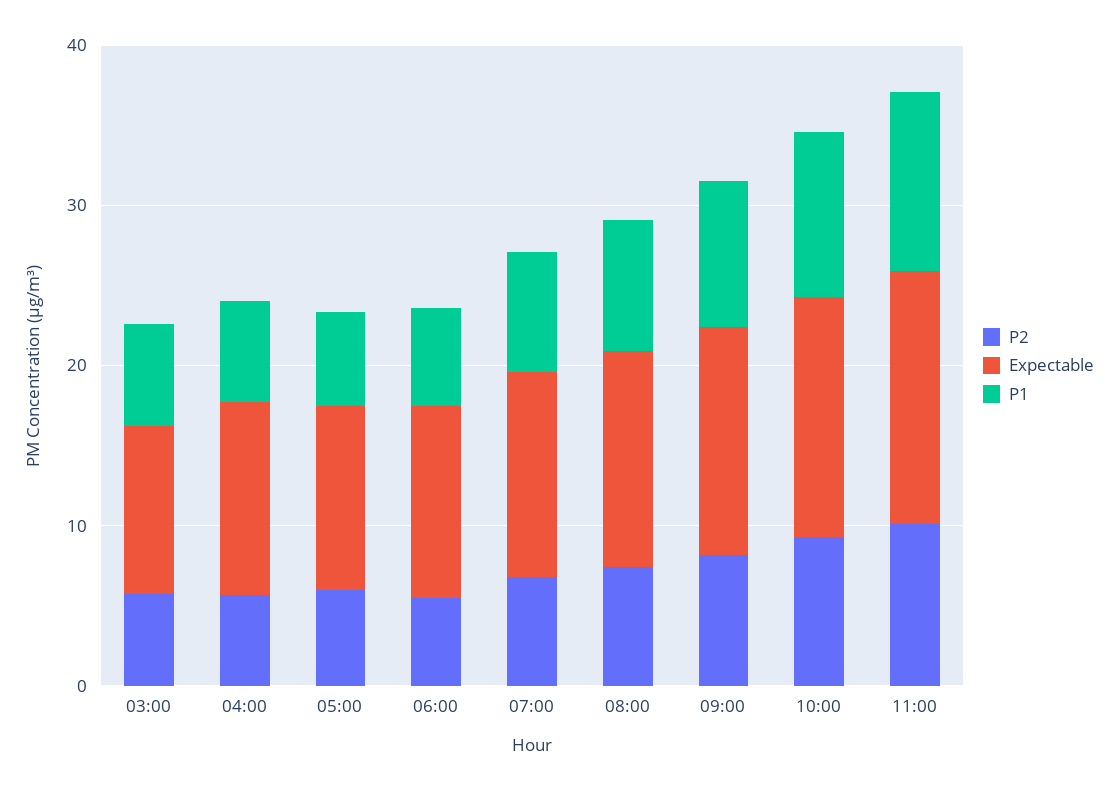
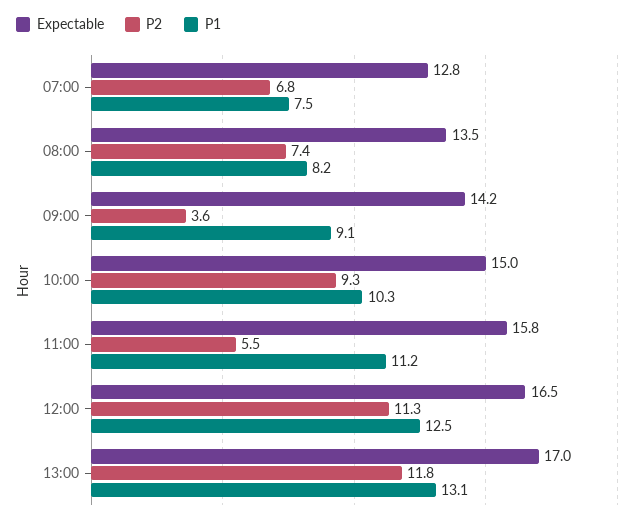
P2, 03:00: 6 -> none
Expectable, 03:00: 10 -> none
P1, 03:00: 6 -> none
P2, 04:00: 6 -> none
Expectable, 04:00: 12 -> none
P1, 04:00: 6 -> none
P2, 05:00: 6 -> none
Expectable, 05:00: 12 -> none
P1, 05:00: 6 -> none
P2, 06:00: 6 -> none
Expectable, 06:00: 12 -> none
P1, 06:00: 6 -> none
P2, 09:00: 8 -> 3.6
P2, 11:00: 10 -> 5.5
Expectable, 12:00: none -> 16.5
P2, 12:00: none -> 11.3
P1, 12:00: none -> 12.5
Expectable, 13:00: none -> 17
P2, 13:00: none -> 11.8
P1, 13:00: none -> 13.1

